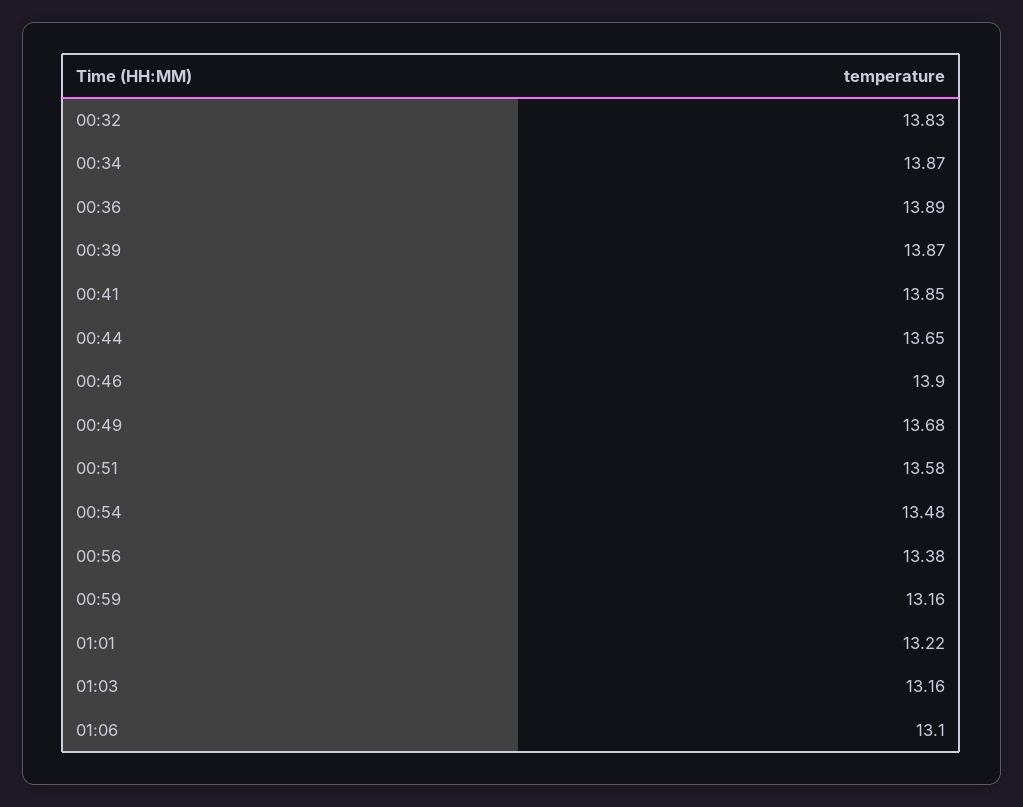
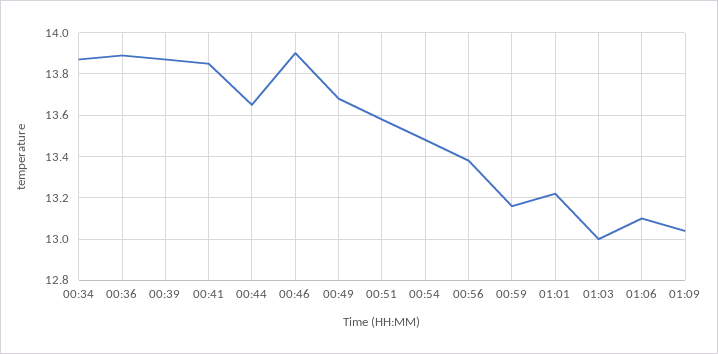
00:32: 13.83 -> none
01:03: 13.16 -> 13
01:09: none -> 13.05

